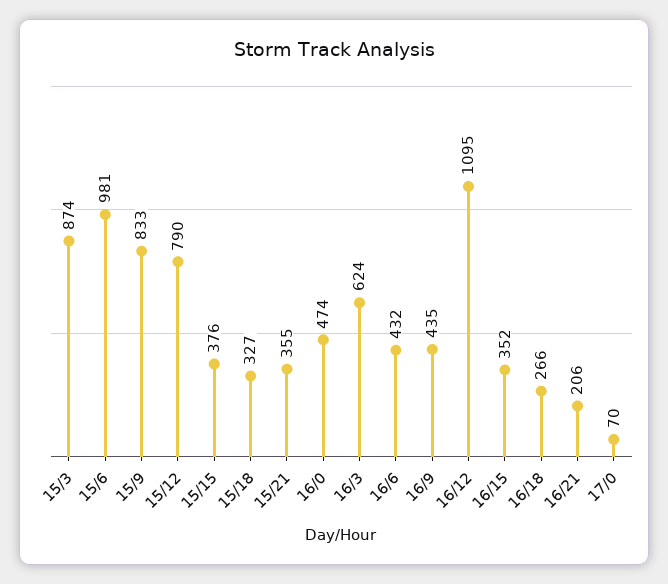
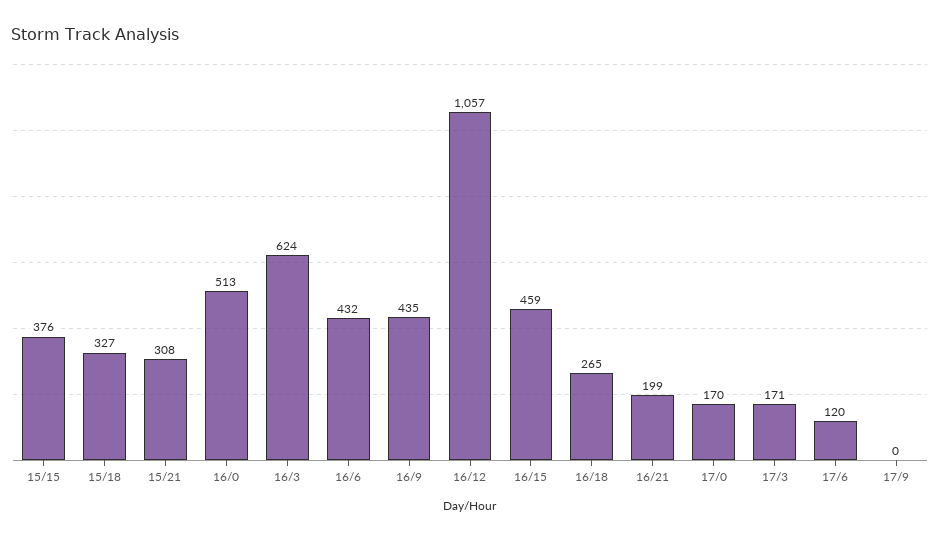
15/3: 874 -> none
15/6: 981 -> none
15/9: 833 -> none
15/12: 790 -> none
15/21: 355 -> 308
16/0: 474 -> 513
16/12: 1095 -> 1057
16/15: 352 -> 459
16/18: 266 -> 265
16/21: 206 -> 199
17/0: 70 -> 170
17/3: none -> 171
17/6: none -> 120
17/9: none -> 0

